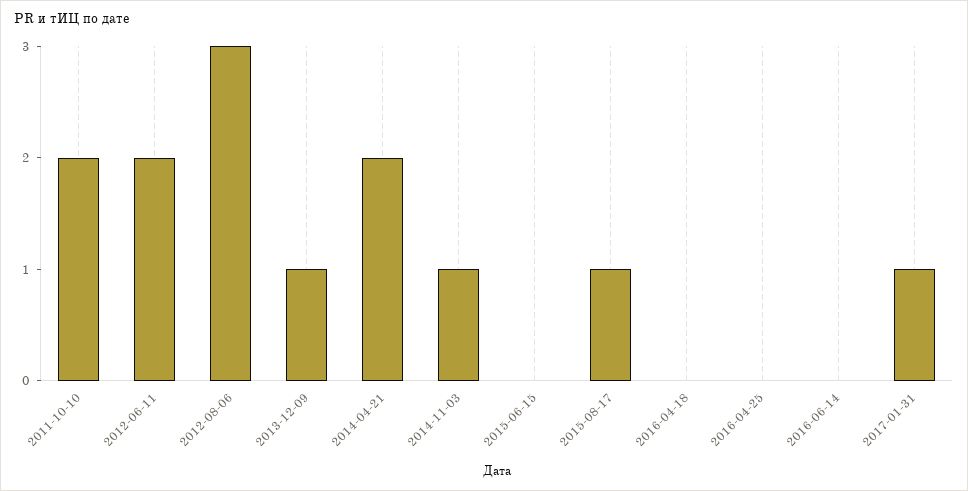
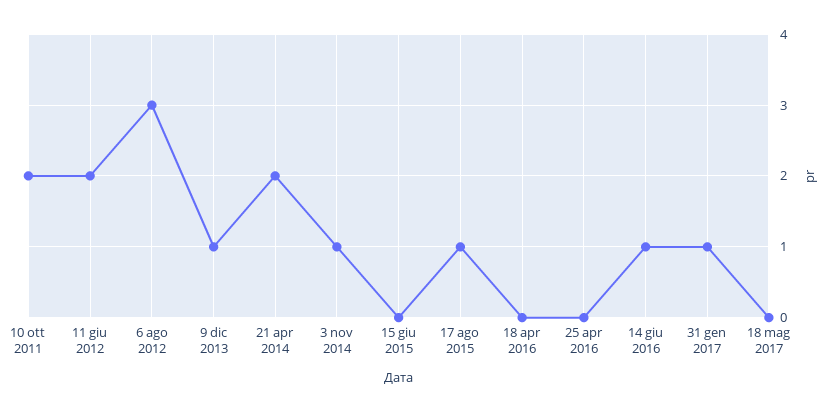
2016-06-14: 0 -> 1
18 mag 2017: none -> 0

